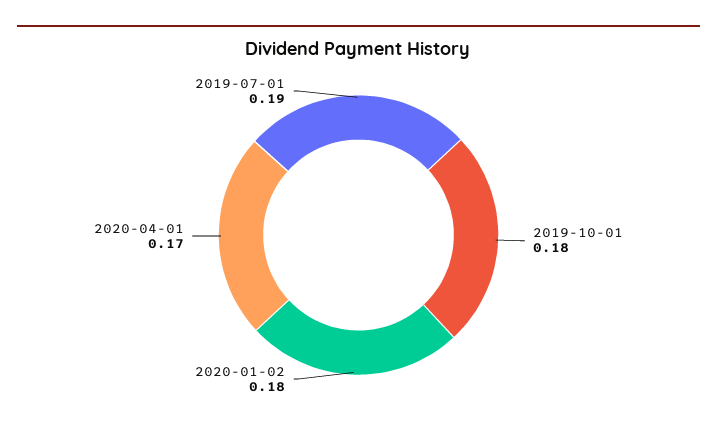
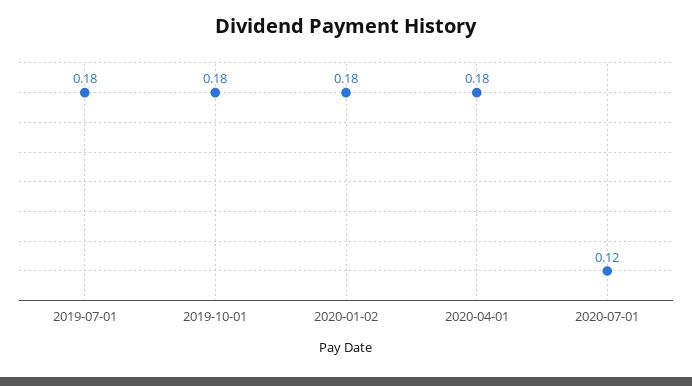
2020-04-01: 0.17 -> 0.18
2019-07-01: 0.19 -> 0.18
2020-07-01: none -> 0.12

